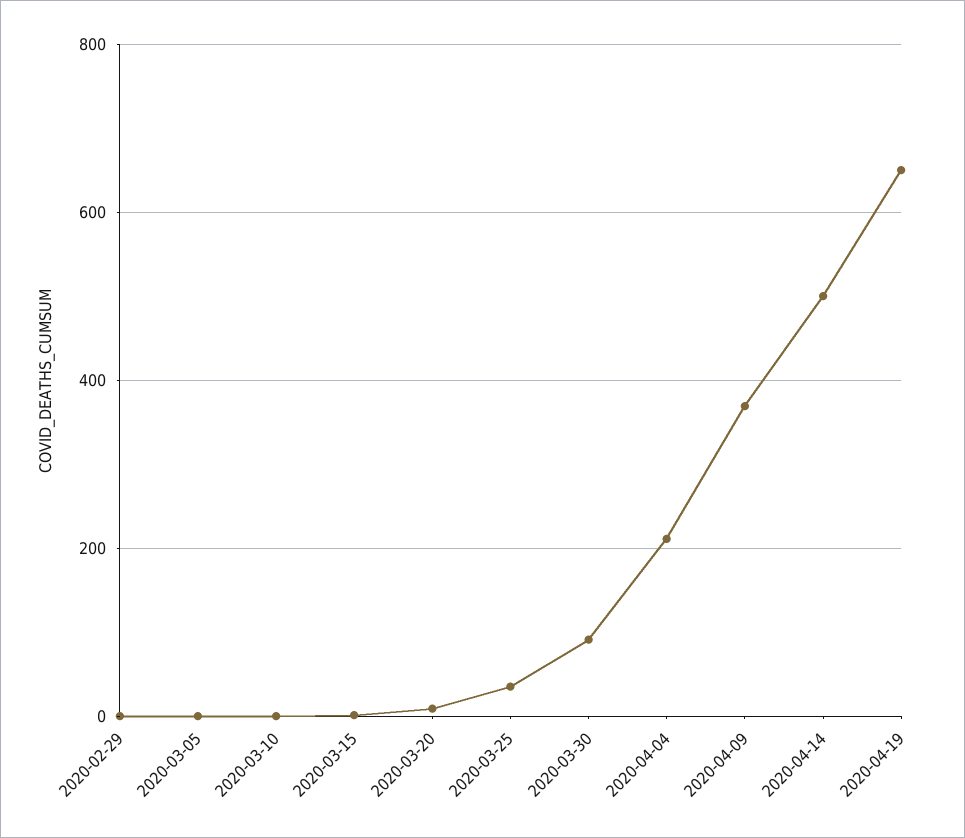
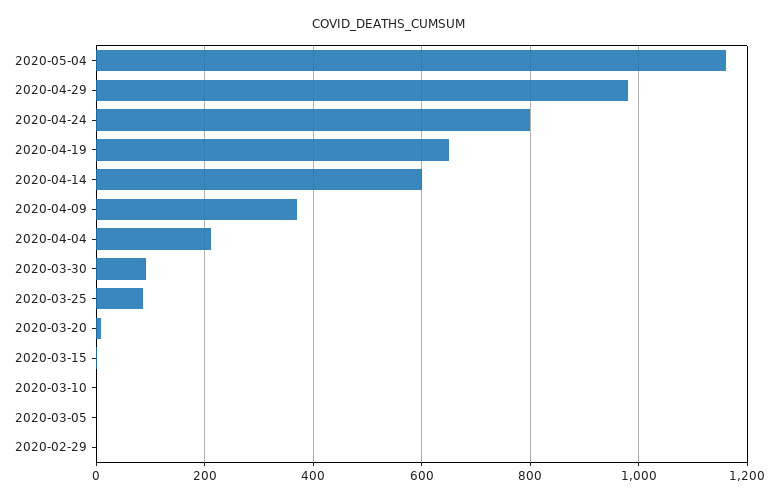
2020-03-25: 40 -> 80
2020-04-14: 500 -> 600
2020-05-04: none -> 1160
2020-04-29: none -> 980
2020-04-24: none -> 800

